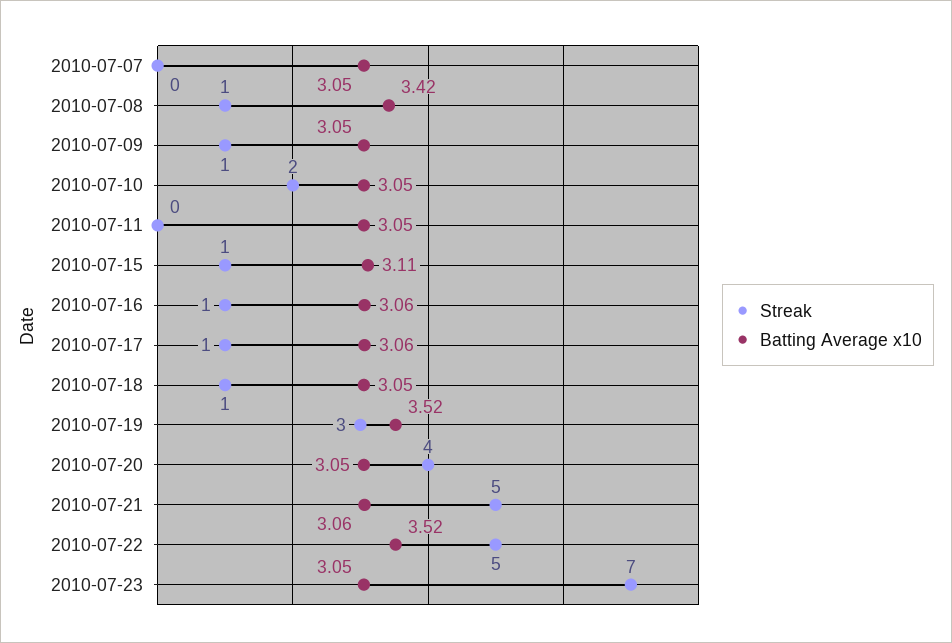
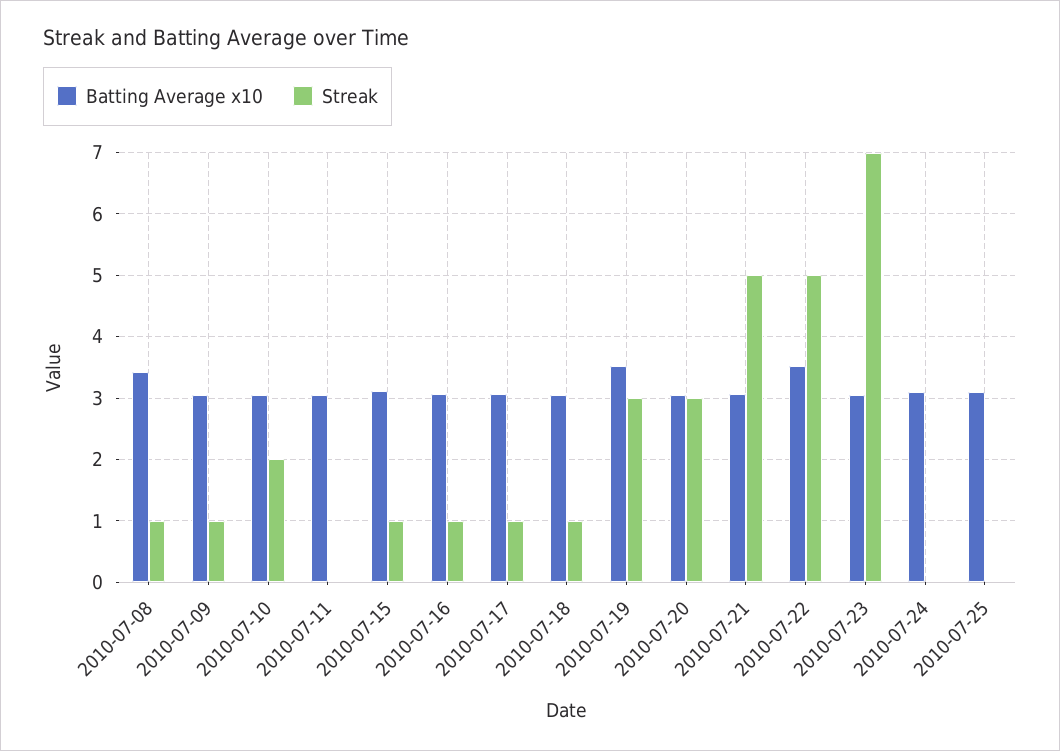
Streak, 2010-07-07: 0 -> none
Batting Average x10, 2010-07-07: 3.05 -> none
Streak, 2010-07-20: 4 -> 3
Batting Average x10, 2010-07-24: none -> 3.1
Streak, 2010-07-24: none -> 0
Batting Average x10, 2010-07-25: none -> 3.1
Streak, 2010-07-25: none -> 0

